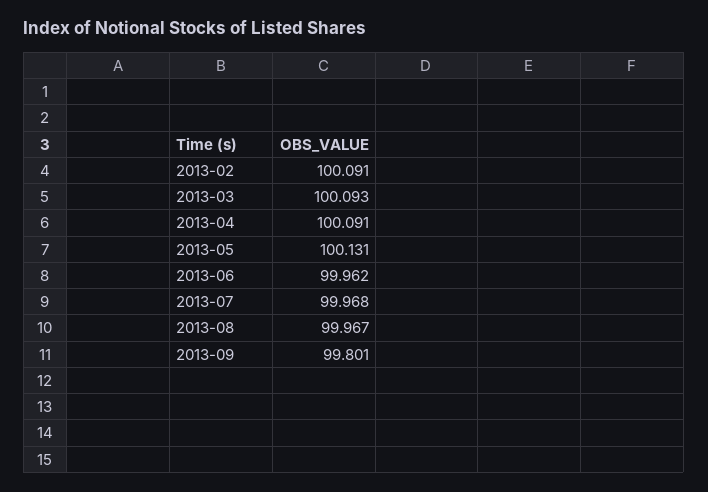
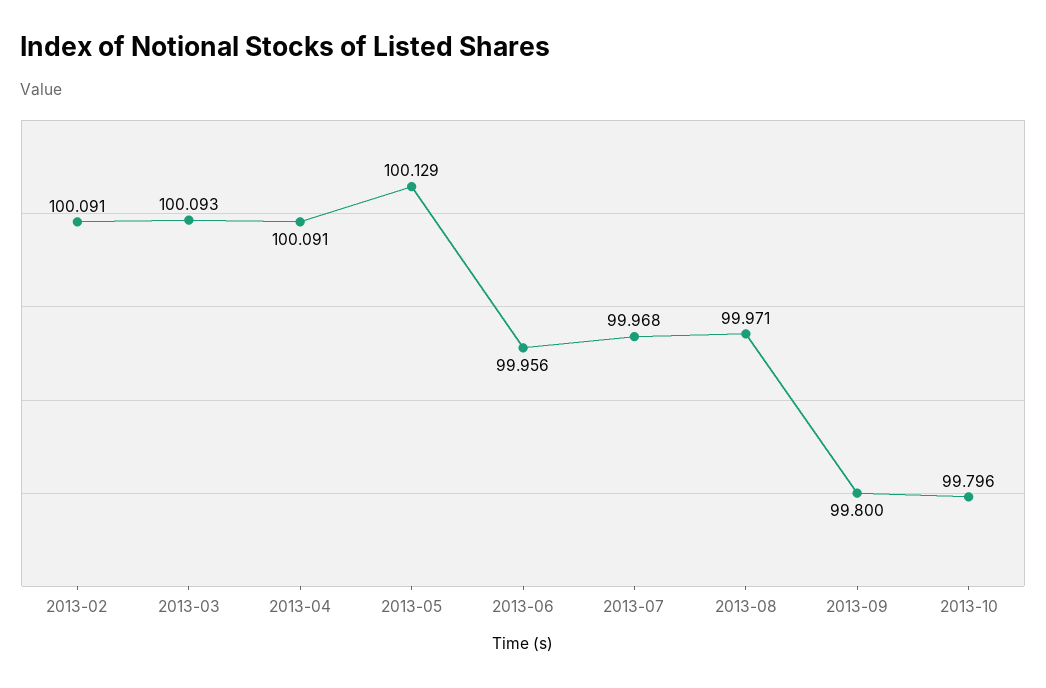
2013-05: 100.131 -> 100.129
2013-06: 99.962 -> 99.956
2013-08: 99.967 -> 99.971
2013-09: 99.801 -> 99.8
2013-10: none -> 99.796

